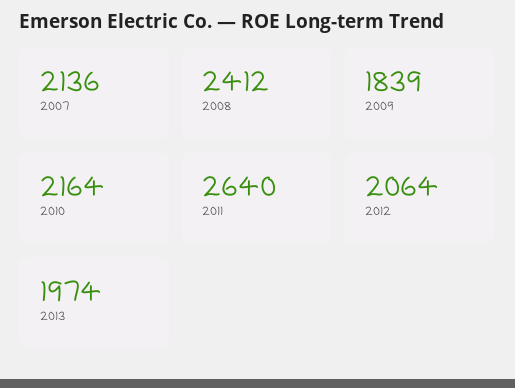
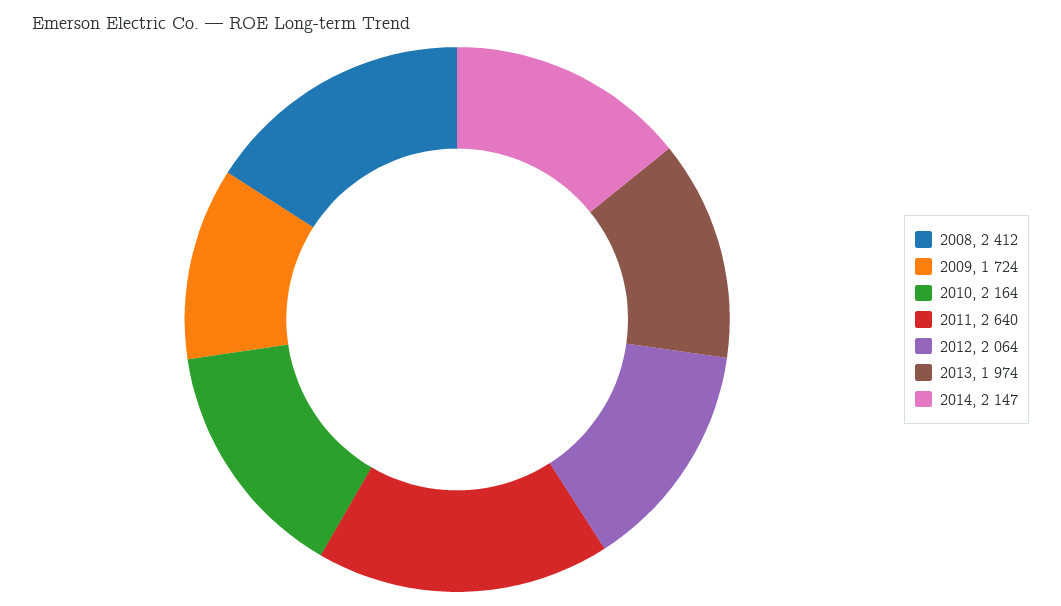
2007: 2136 -> none
2009: 1839 -> 1724
2014: none -> 2147

